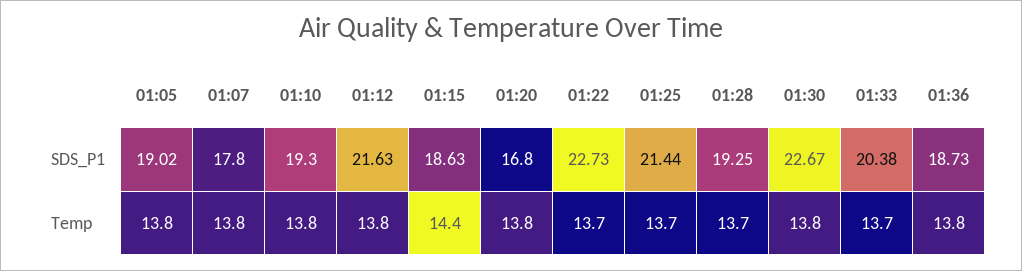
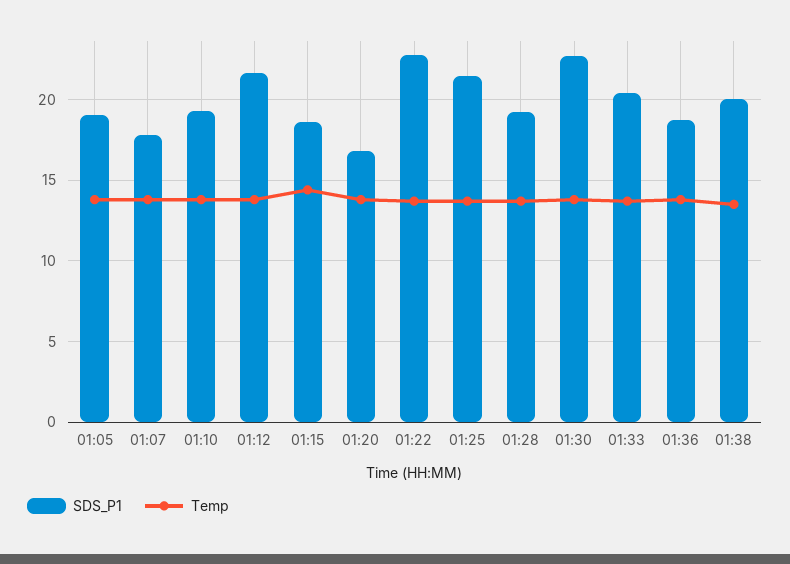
SDS_P1, 01:38: none -> 20
Temp, 01:38: none -> 13.5

